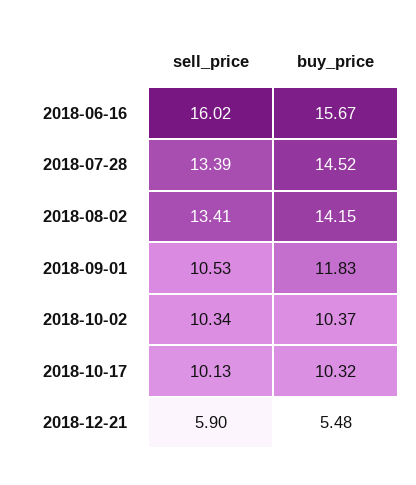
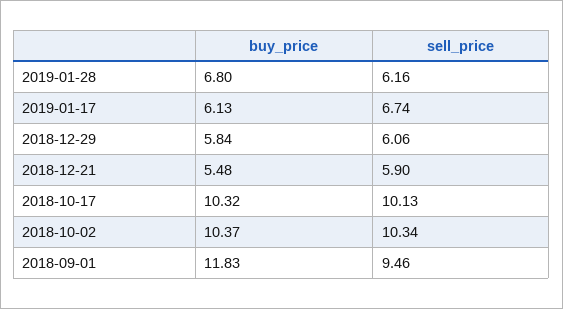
sell_price, 2018-06-16: 16.02 -> none
buy_price, 2018-06-16: 15.67 -> none
sell_price, 2018-07-28: 13.39 -> none
buy_price, 2018-07-28: 14.52 -> none
sell_price, 2018-08-02: 13.41 -> none
buy_price, 2018-08-02: 14.15 -> none
sell_price, 2018-09-01: 10.53 -> 9.46
buy_price, 2019-01-28: none -> 6.8
sell_price, 2019-01-28: none -> 6.16
buy_price, 2019-01-17: none -> 6.13
sell_price, 2019-01-17: none -> 6.74
buy_price, 2018-12-29: none -> 5.84
sell_price, 2018-12-29: none -> 6.06

